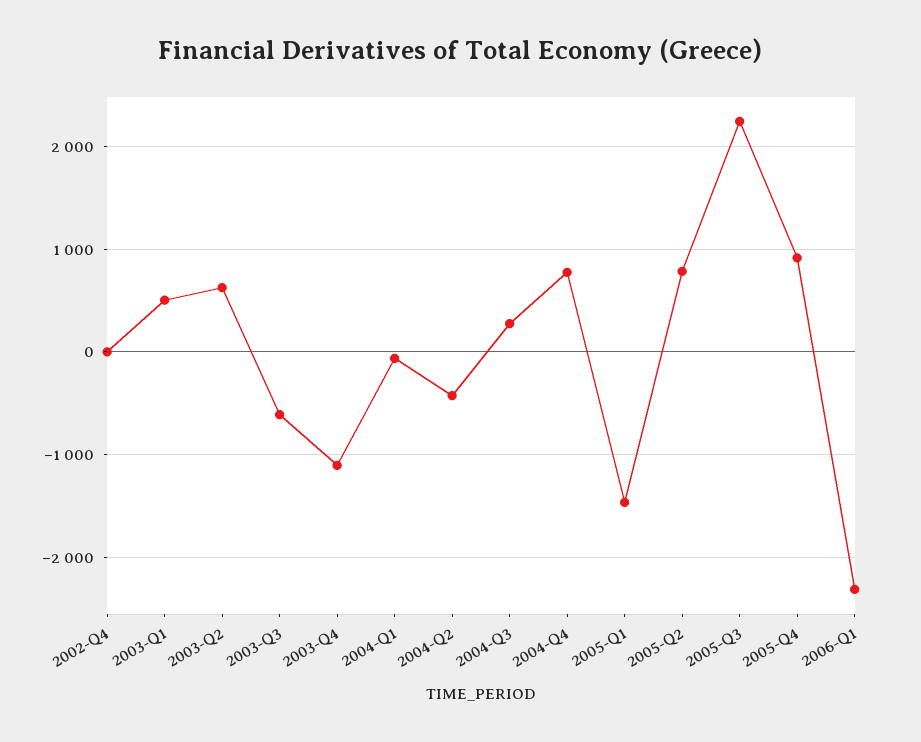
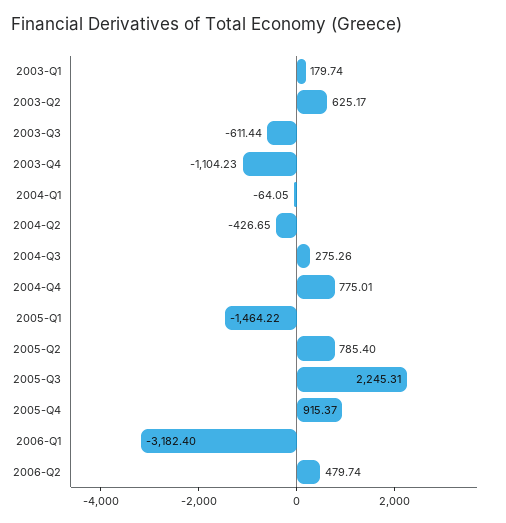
2002-Q4: 0 -> none
2003-Q1: 500 -> 179.74
2006-Q1: -2300 -> -3182.4
2006-Q2: none -> 479.74

